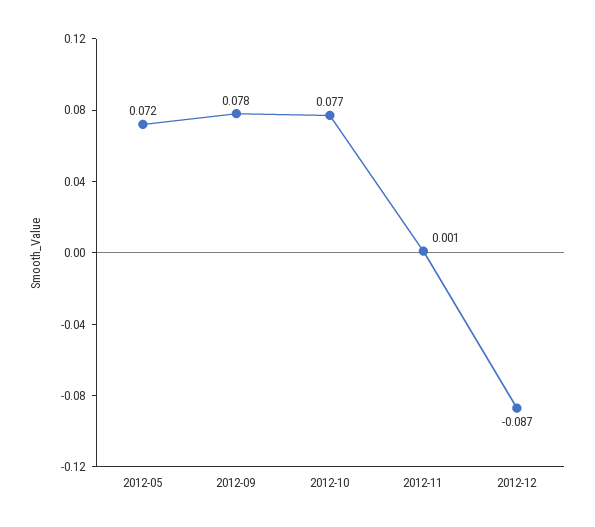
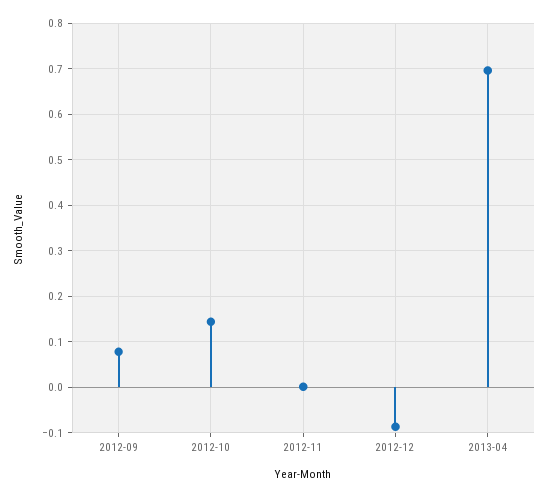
2012-05: 0.072 -> none
2012-10: 0.077 -> 0.14
2013-04: none -> 0.7

